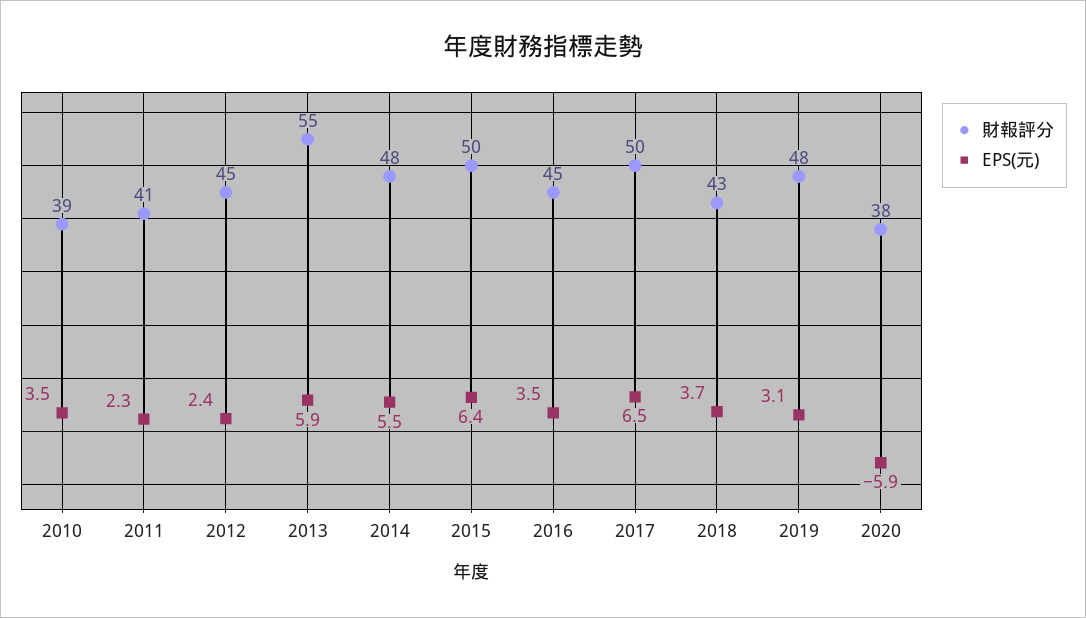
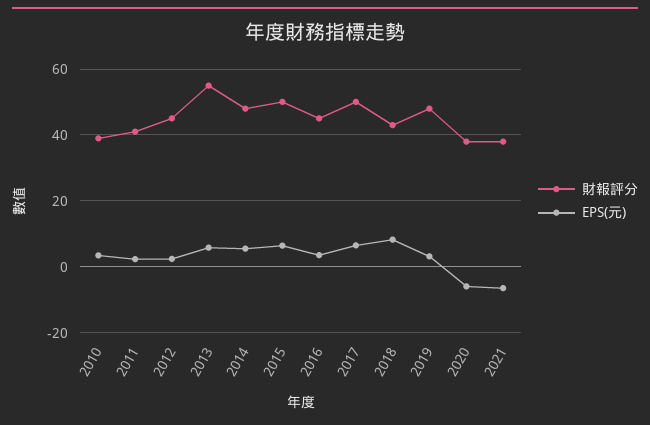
EPS(元), 2018: 3.7 -> 8
財報評分, 2021: none -> 38
EPS(元), 2021: none -> -6

